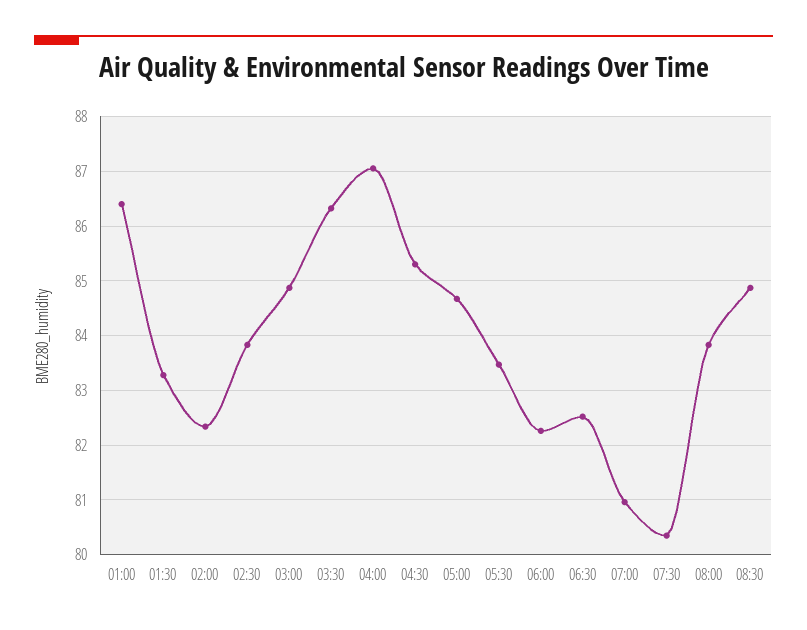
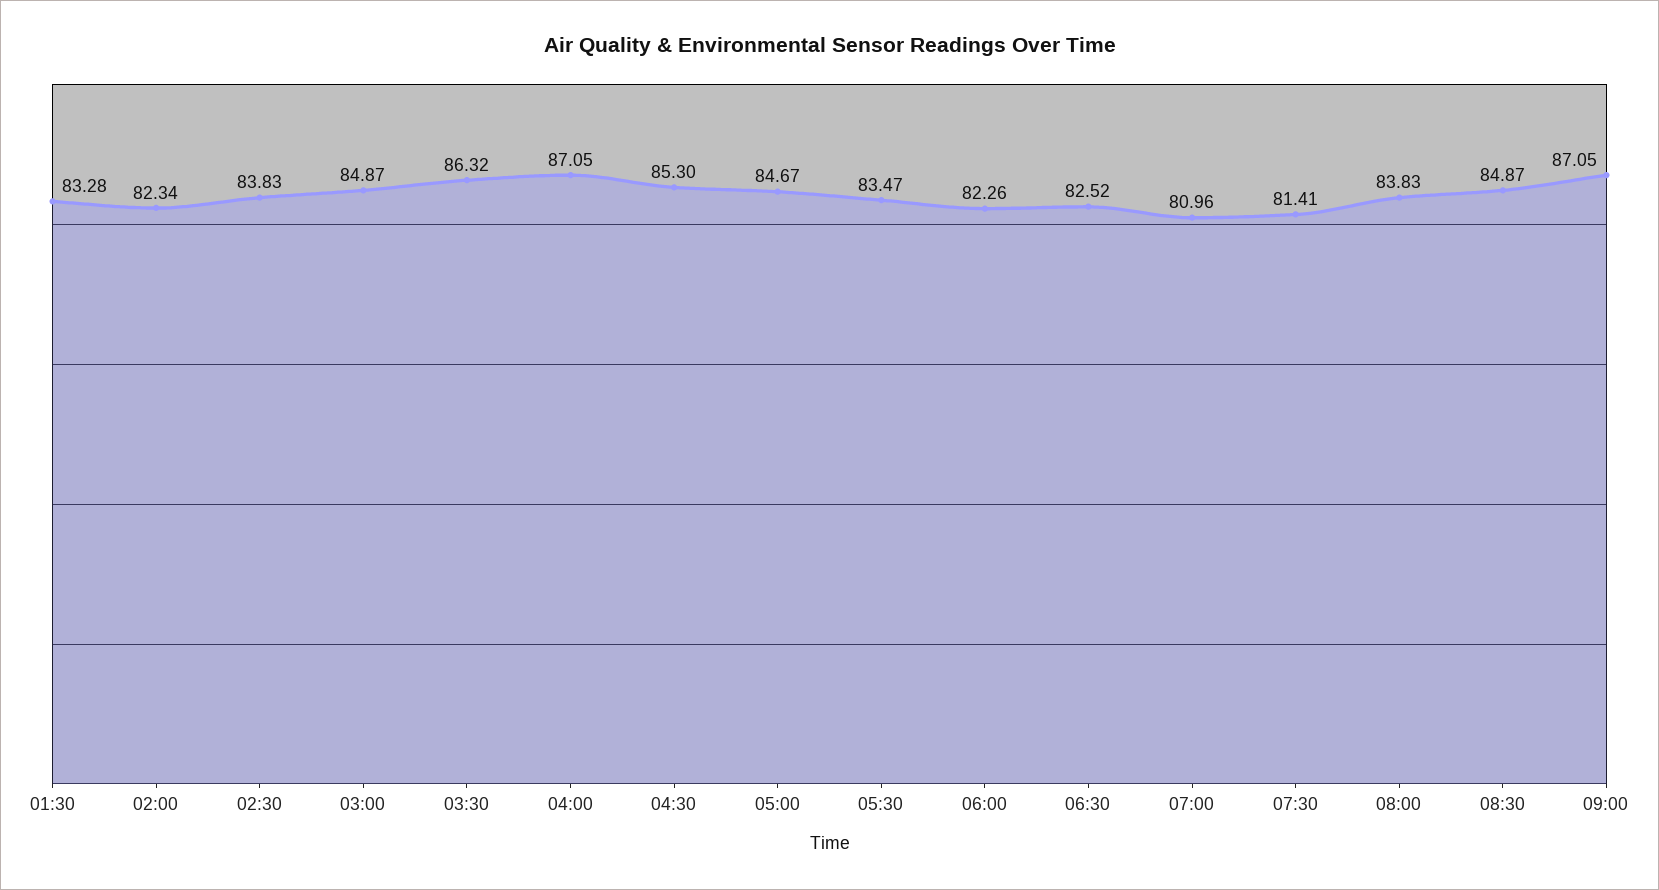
01:00: 86.4 -> none
07:30: 80.4 -> 81.41
09:00: none -> 87.05

